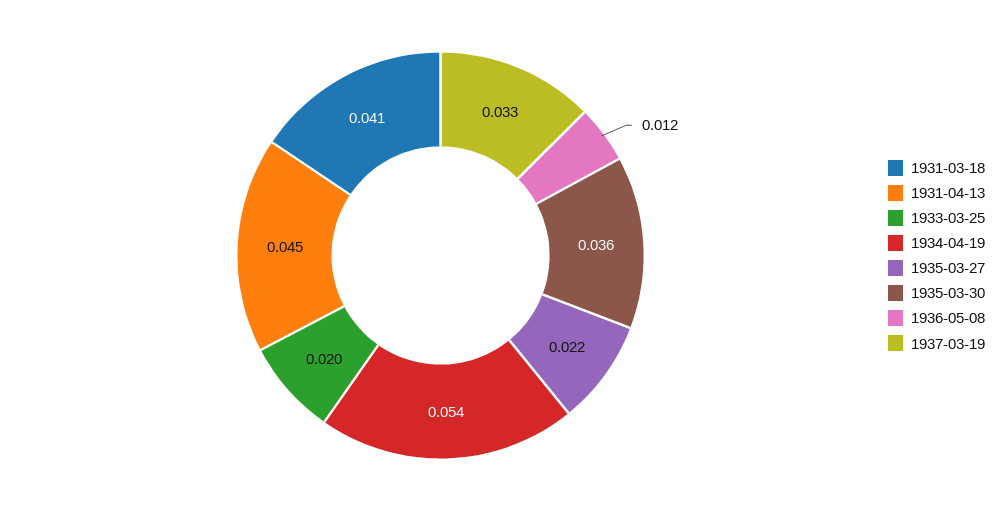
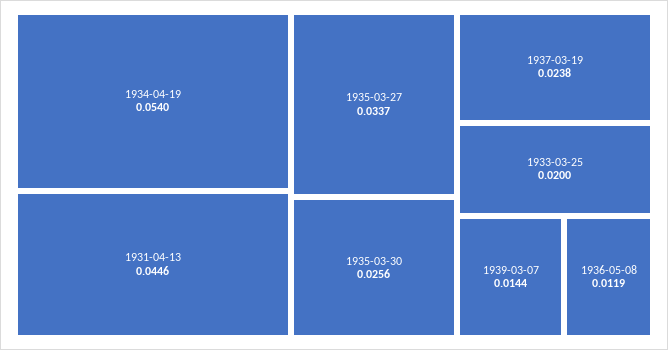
1931-03-18: 0.041 -> none
1935-03-27: 0.022 -> 0.0337
1935-03-30: 0.036 -> 0.0256
1937-03-19: 0.033 -> 0.0238
1939-03-07: none -> 0.0144

